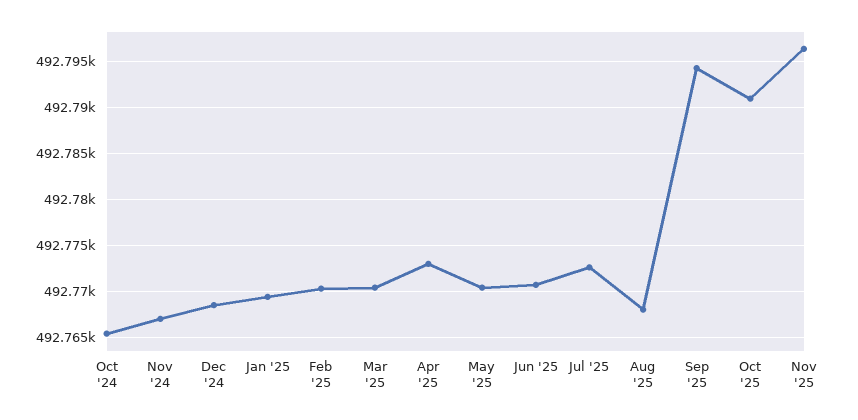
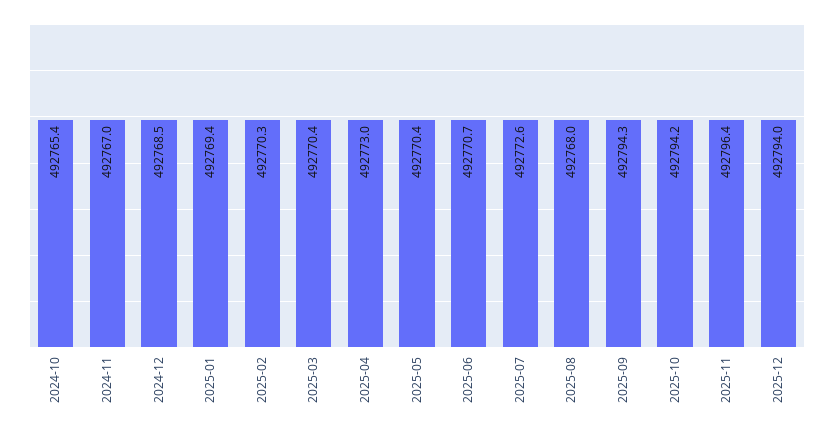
Oct '25: 492791 -> 492794.2
2025-12: none -> 492794

